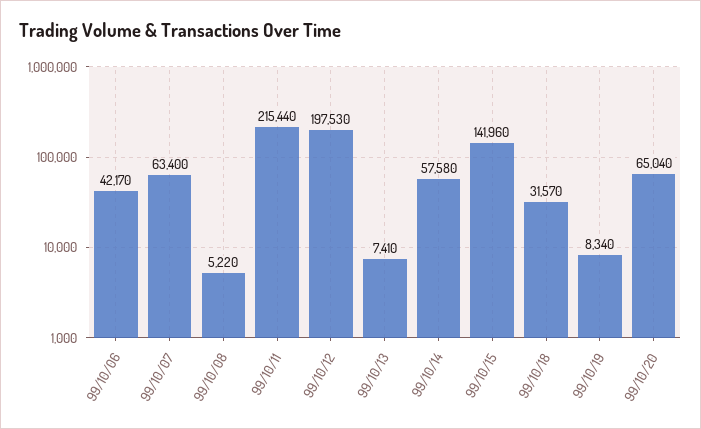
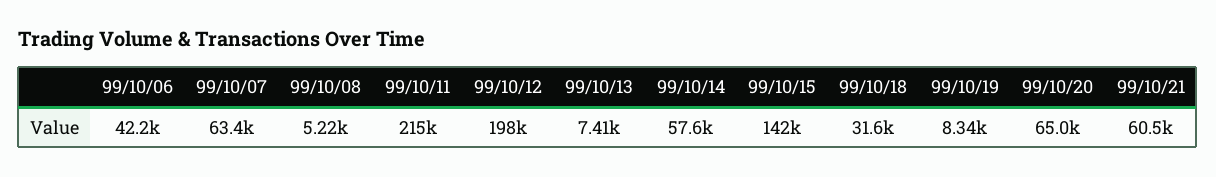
99/10/21: none -> 60500

